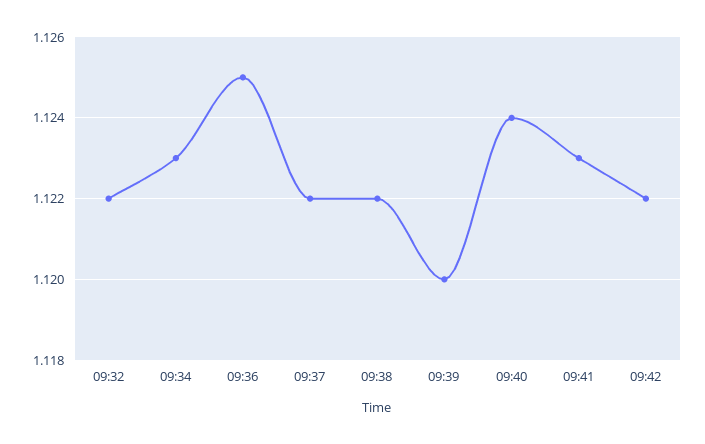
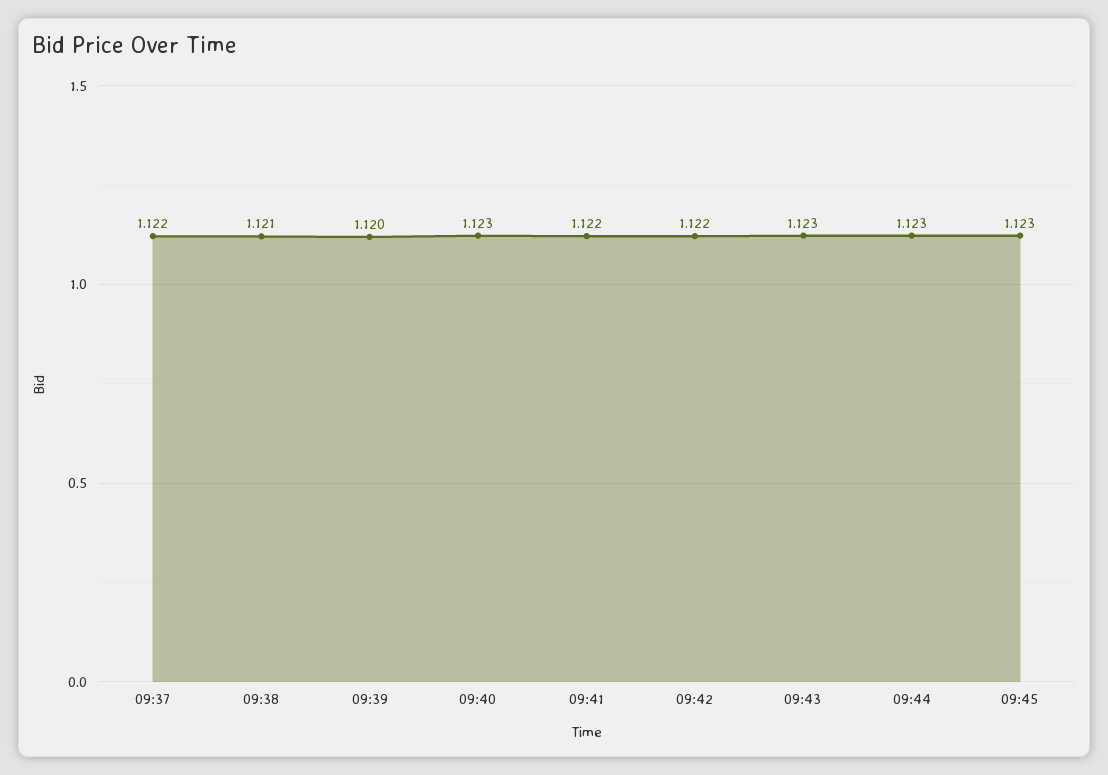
09:32: 1.122 -> none
09:34: 1.123 -> none
09:36: 1.125 -> none
09:38: 1.122 -> 1.121
09:40: 1.124 -> 1.123
09:41: 1.123 -> 1.122
09:43: none -> 1.123
09:44: none -> 1.123
09:45: none -> 1.123

